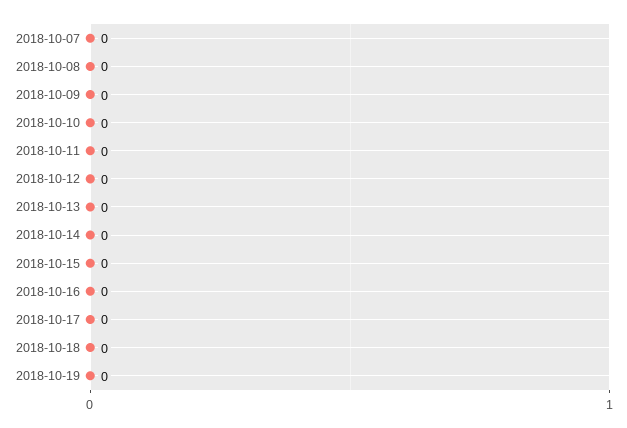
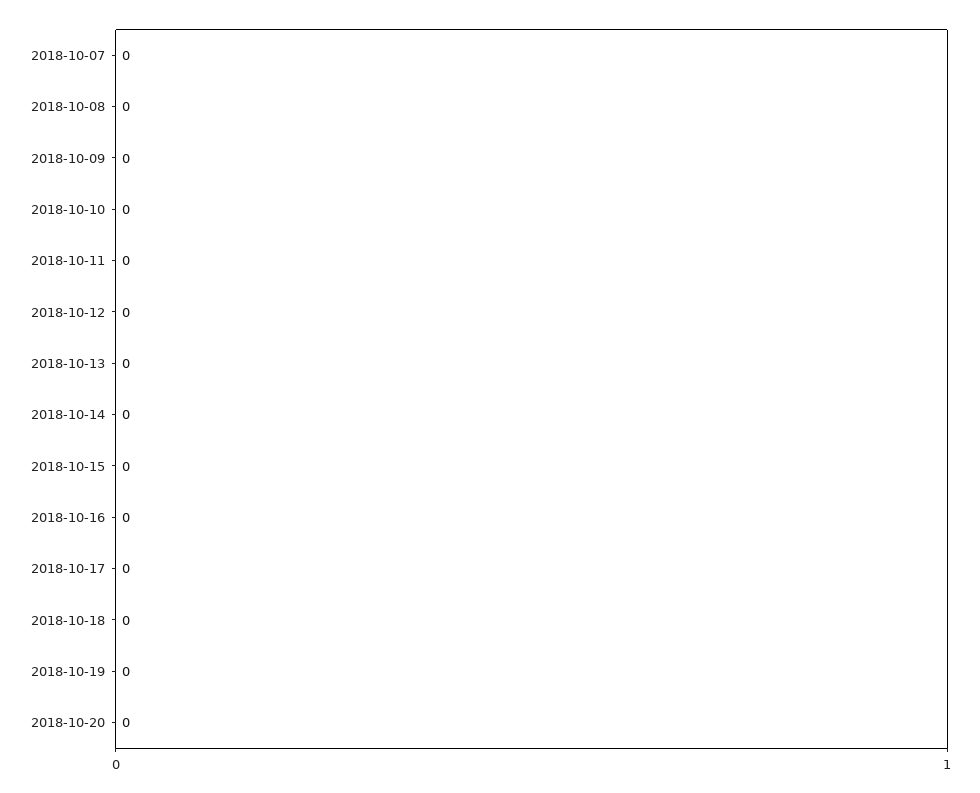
2018-10-20: none -> 0

